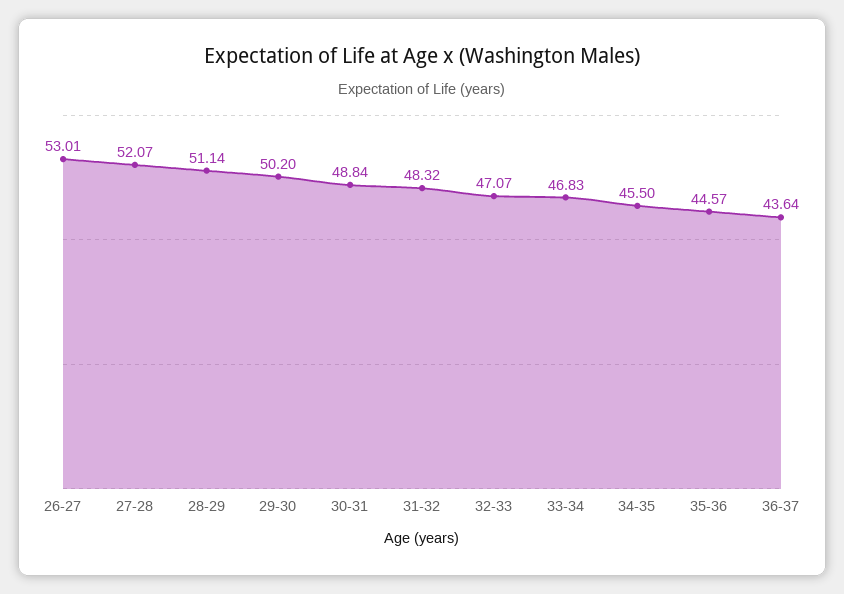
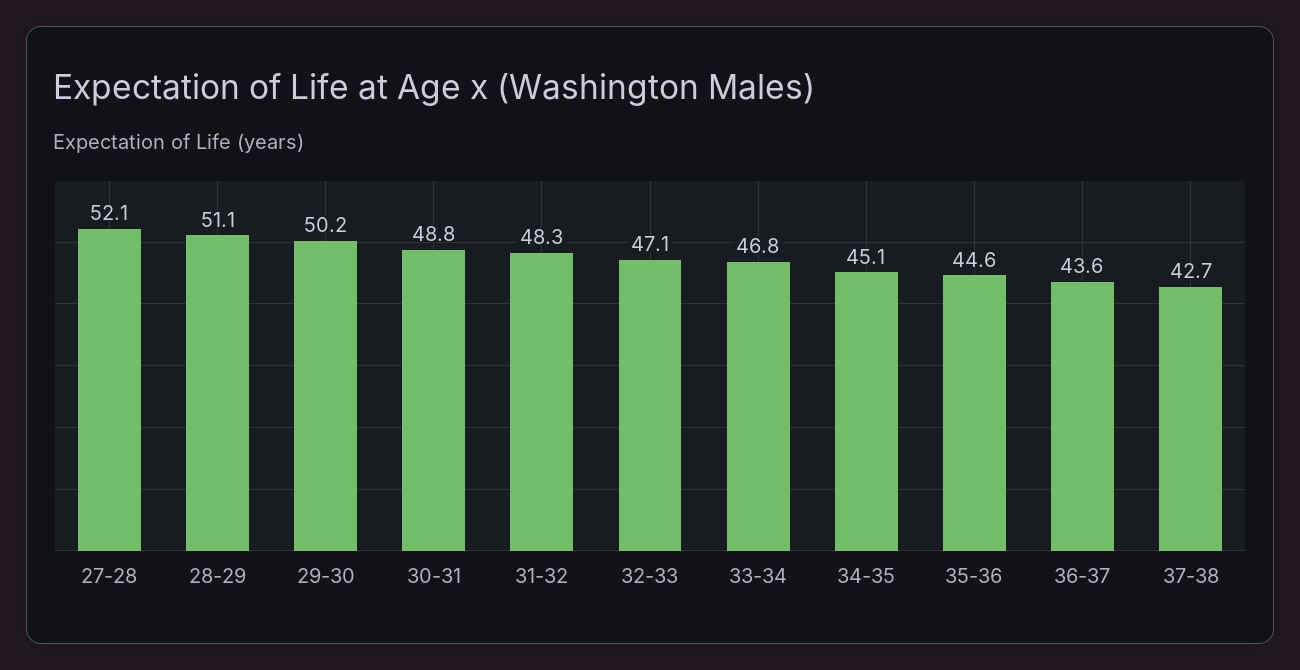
26-27: 53.01 -> none
34-35: 45.5 -> 45.1
37-38: none -> 42.7

